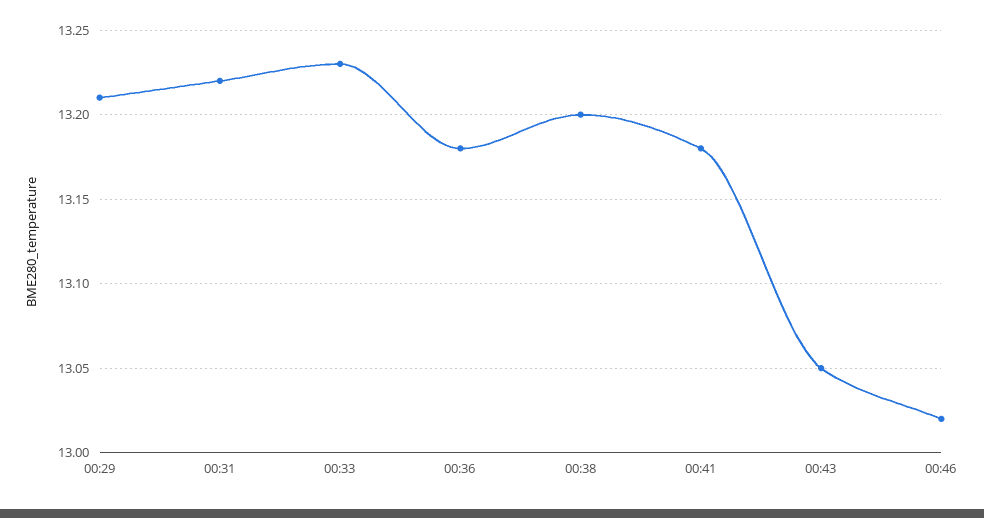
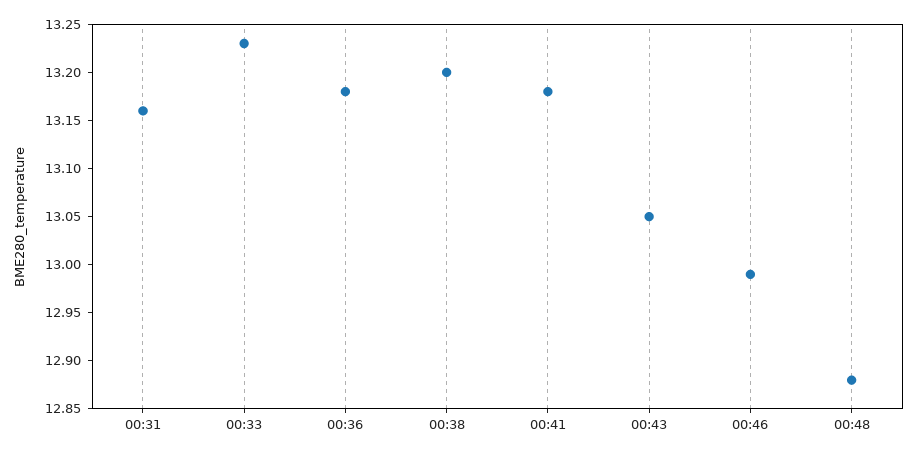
00:29: 13.21 -> none
00:31: 13.22 -> 13.16
00:46: 13.02 -> 12.99
00:48: none -> 12.88

